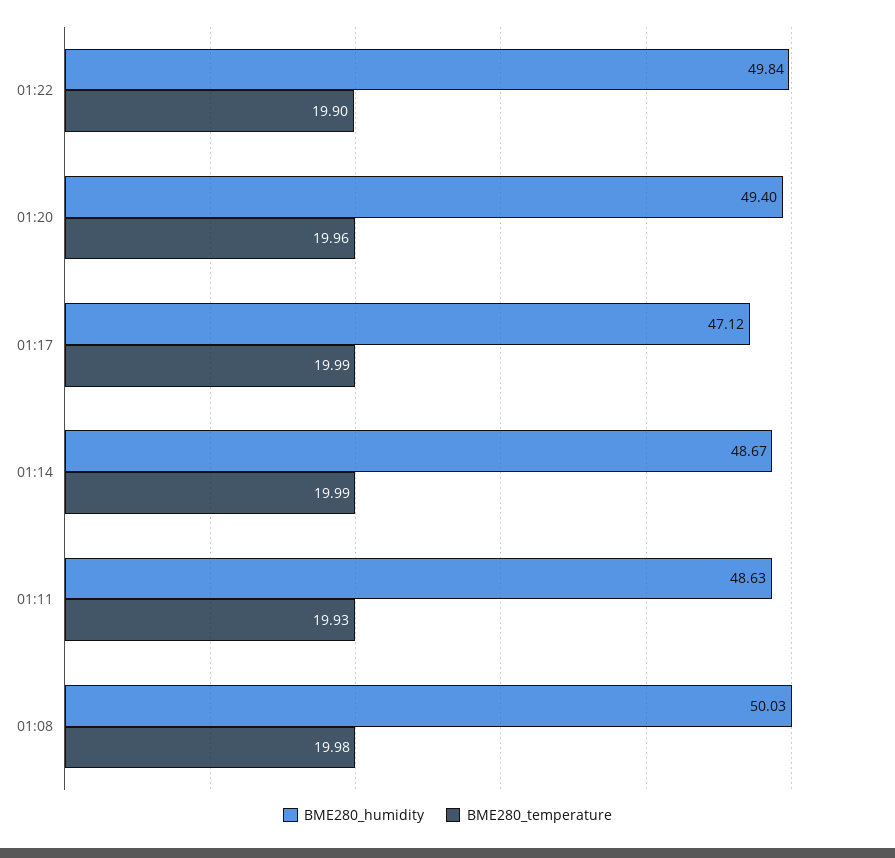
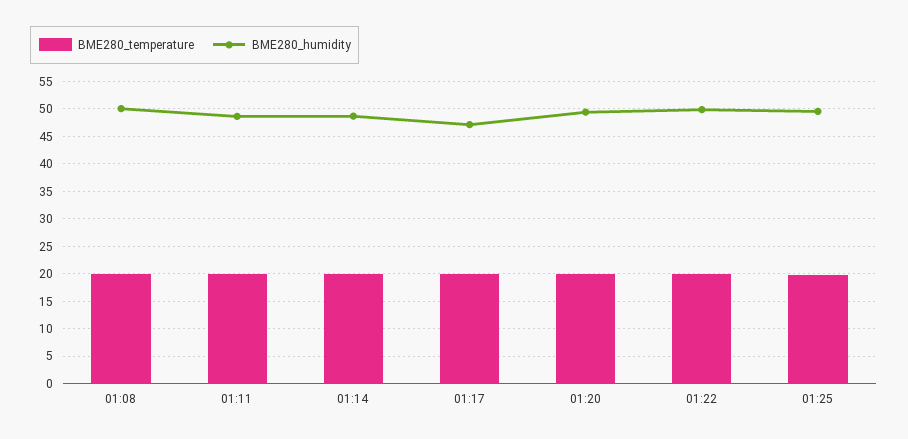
BME280_temperature, 01:25: none -> 20
BME280_humidity, 01:25: none -> 50

